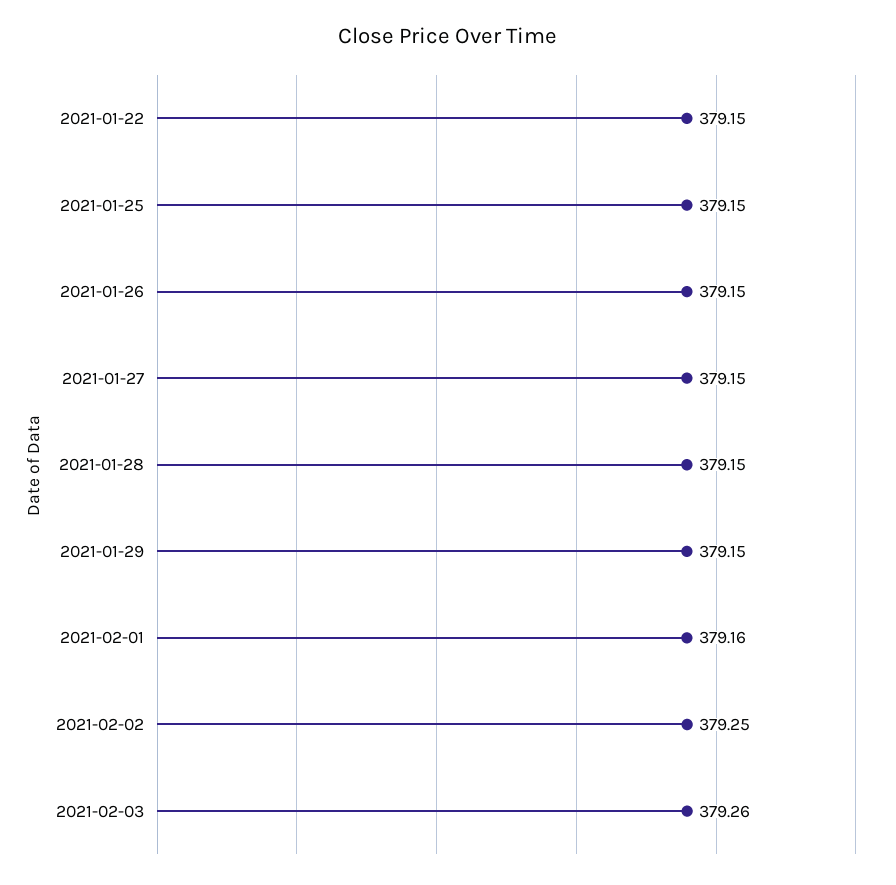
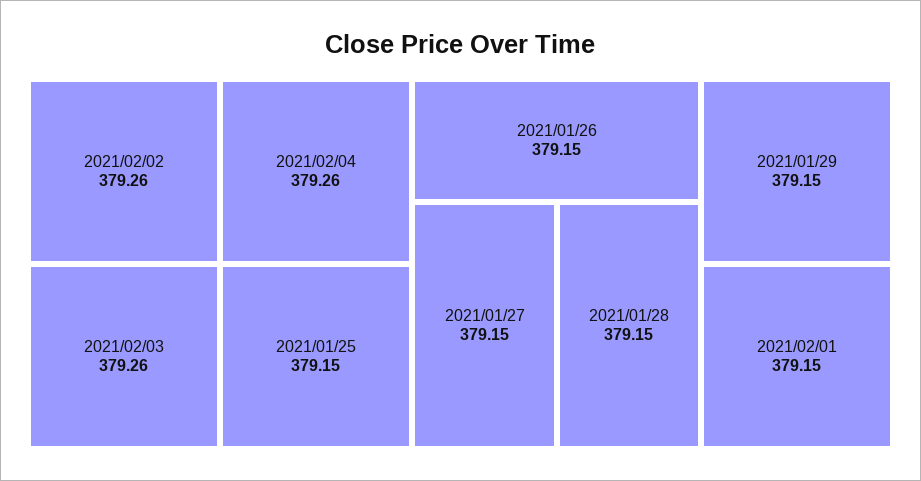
2021-01-22: 379.15 -> none
2021-02-01: 379.16 -> 379.15
2021-02-02: 379.25 -> 379.26
2021/02/04: none -> 379.26

